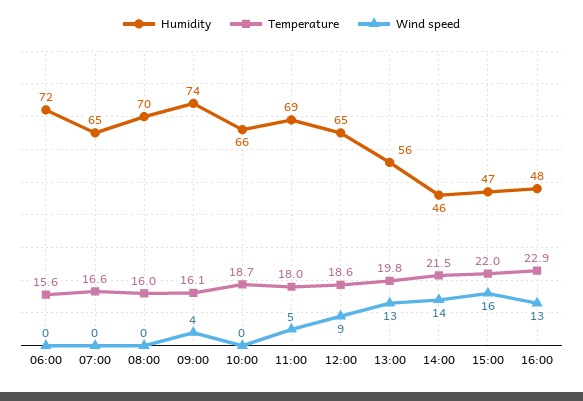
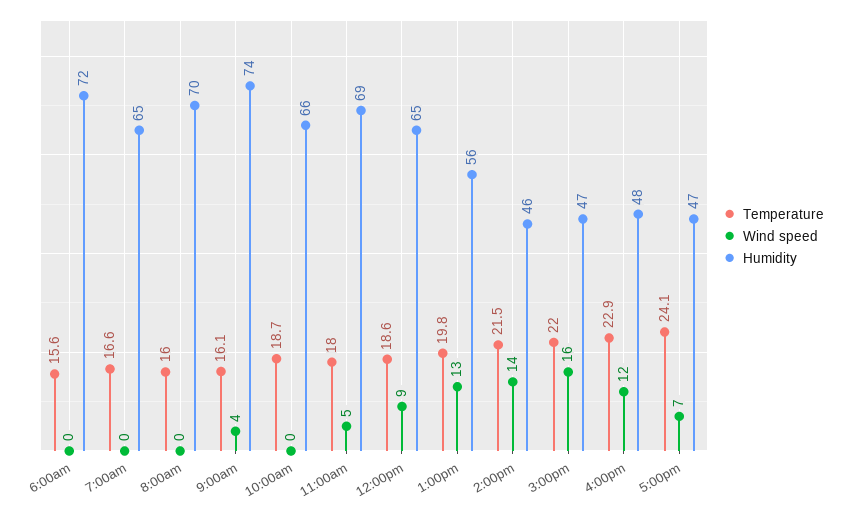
Wind speed, 16:00: 13 -> 12
Temperature, 5:00pm: none -> 24.1
Wind speed, 5:00pm: none -> 7
Humidity, 5:00pm: none -> 47

